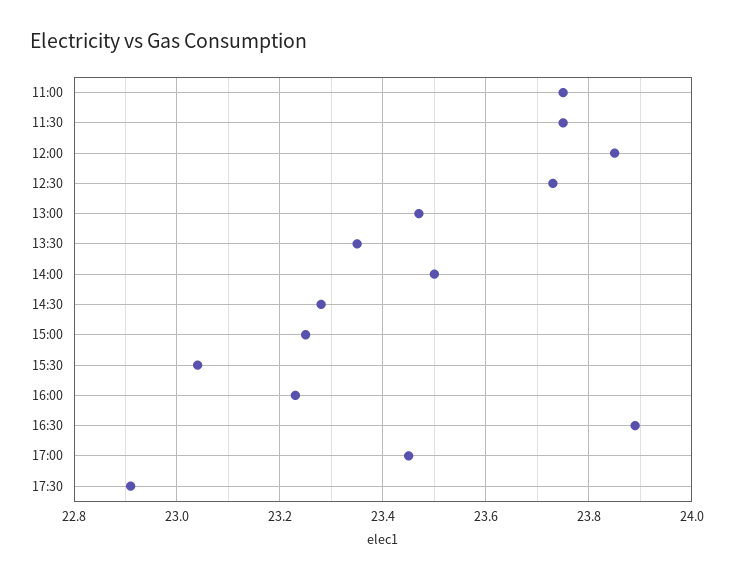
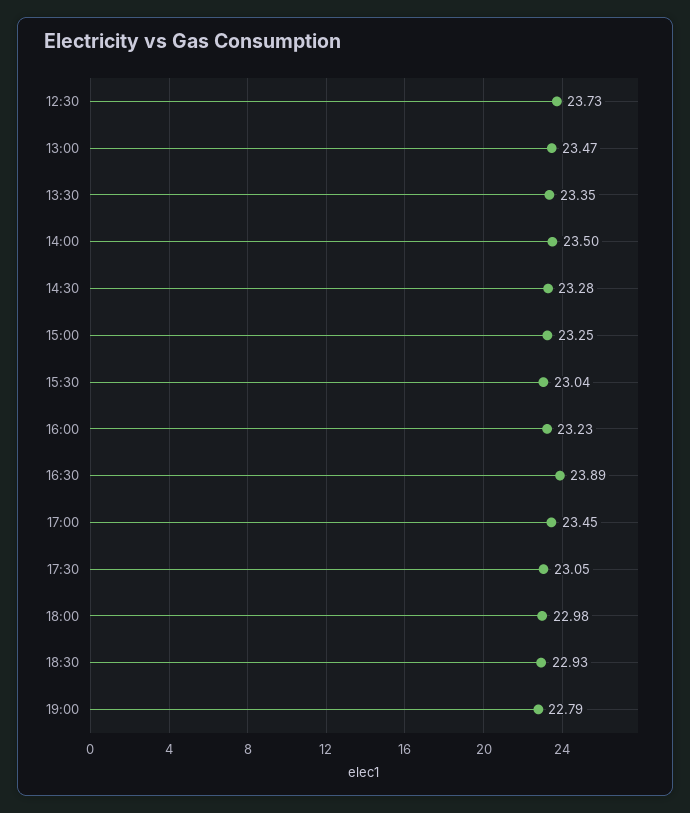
11:00: 23.75 -> none
11:30: 23.75 -> none
12:00: 23.85 -> none
17:30: 22.9 -> 23.05
18:00: none -> 22.98
18:30: none -> 22.93
19:00: none -> 22.79

